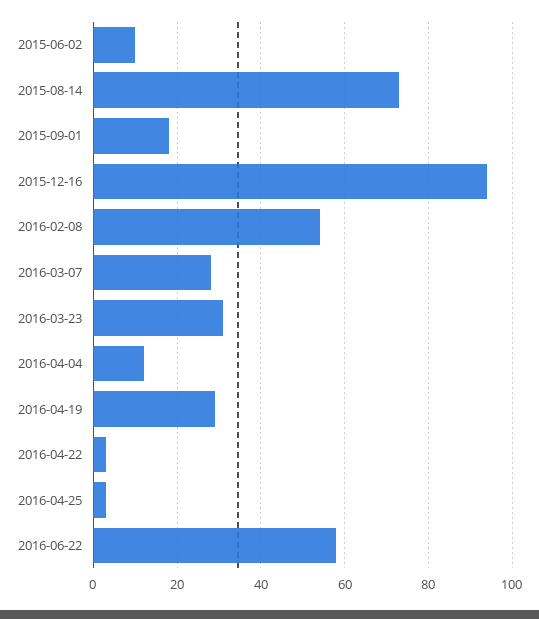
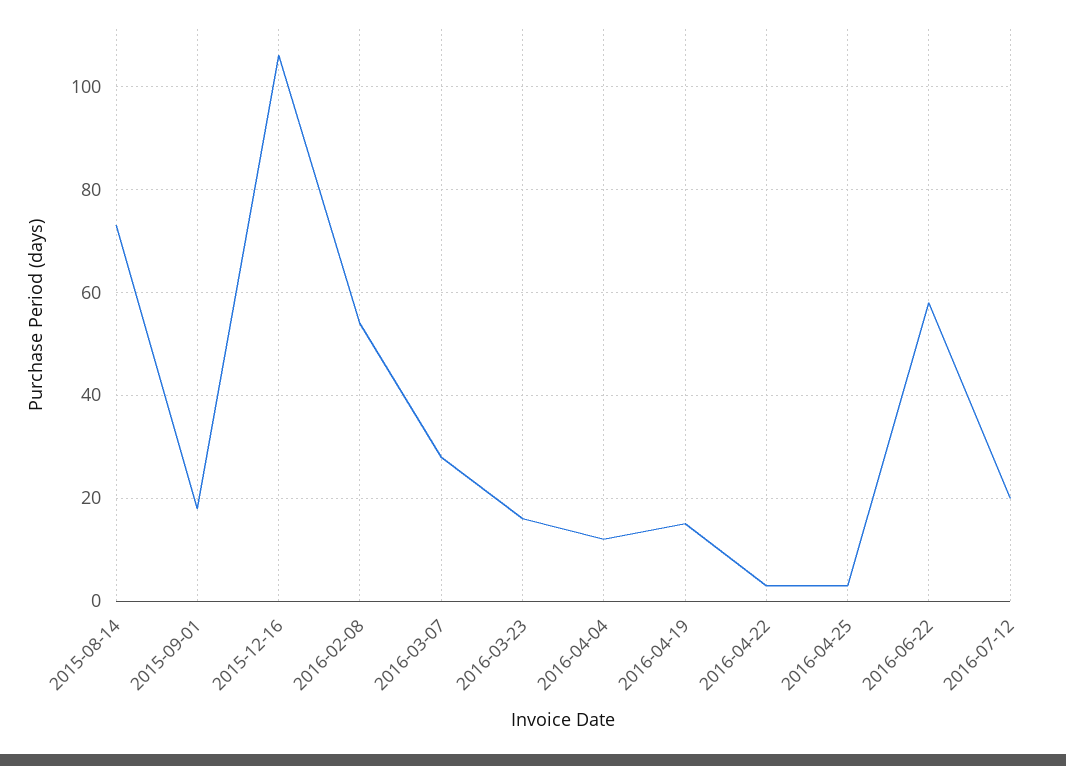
2015-06-02: 10 -> none
2015-12-16: 95 -> 105
2016-03-23: 30 -> 15
2016-04-19: 30 -> 15
2016-07-12: none -> 20

